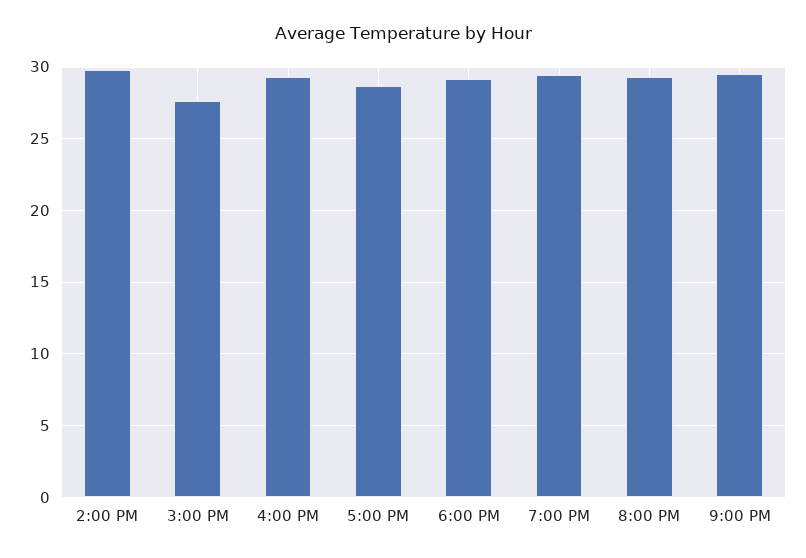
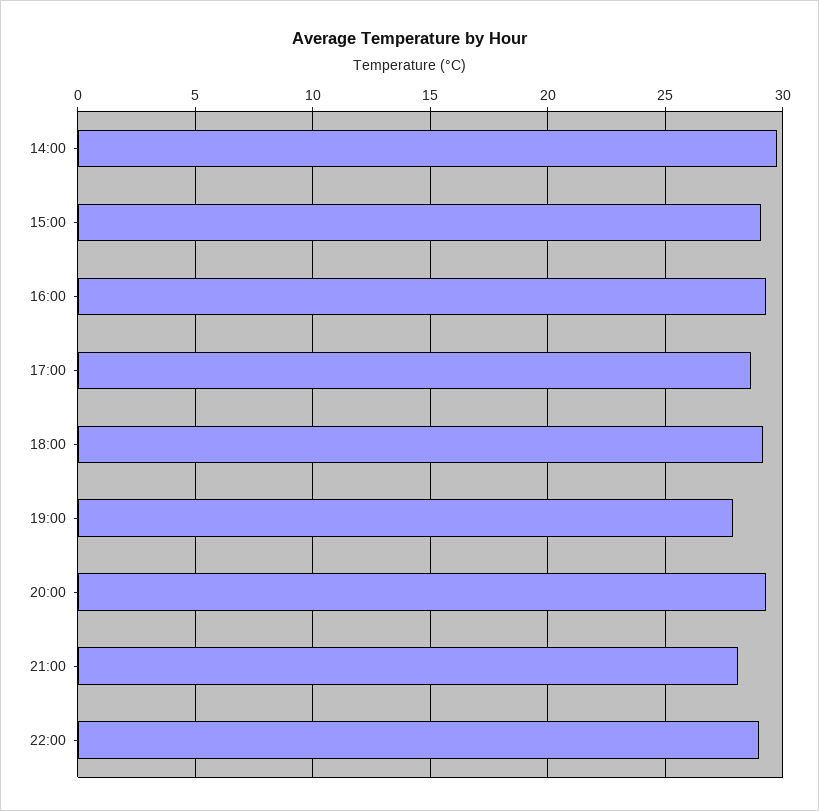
3:00 PM: 27.5 -> 29
7:00 PM: 29.5 -> 28
9:00 PM: 29.5 -> 28
22:00: none -> 29

